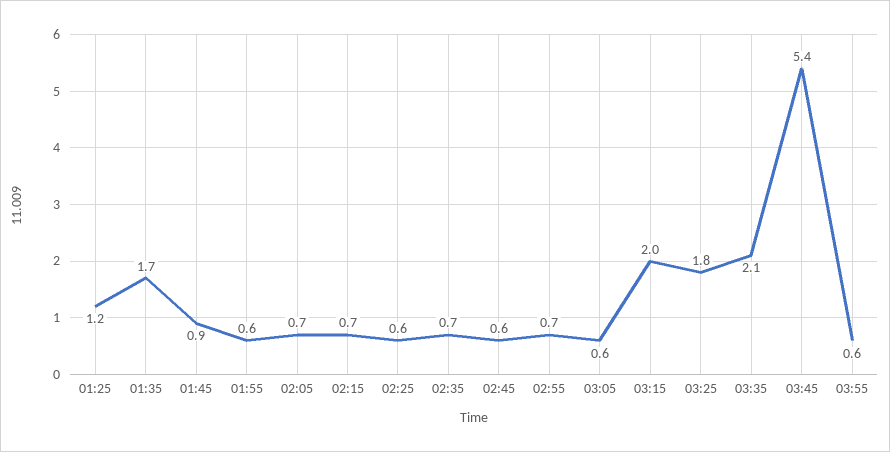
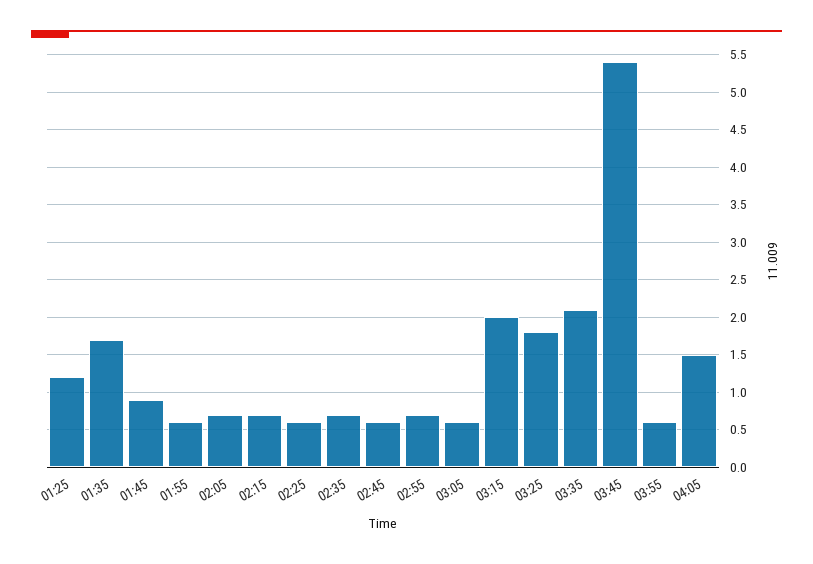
04:05: none -> 1.5

